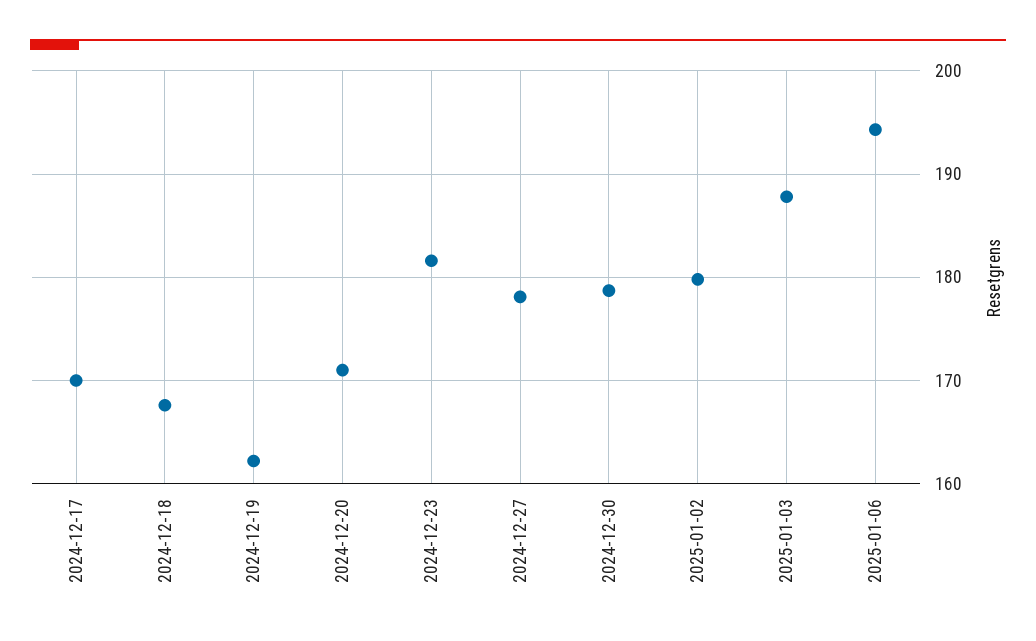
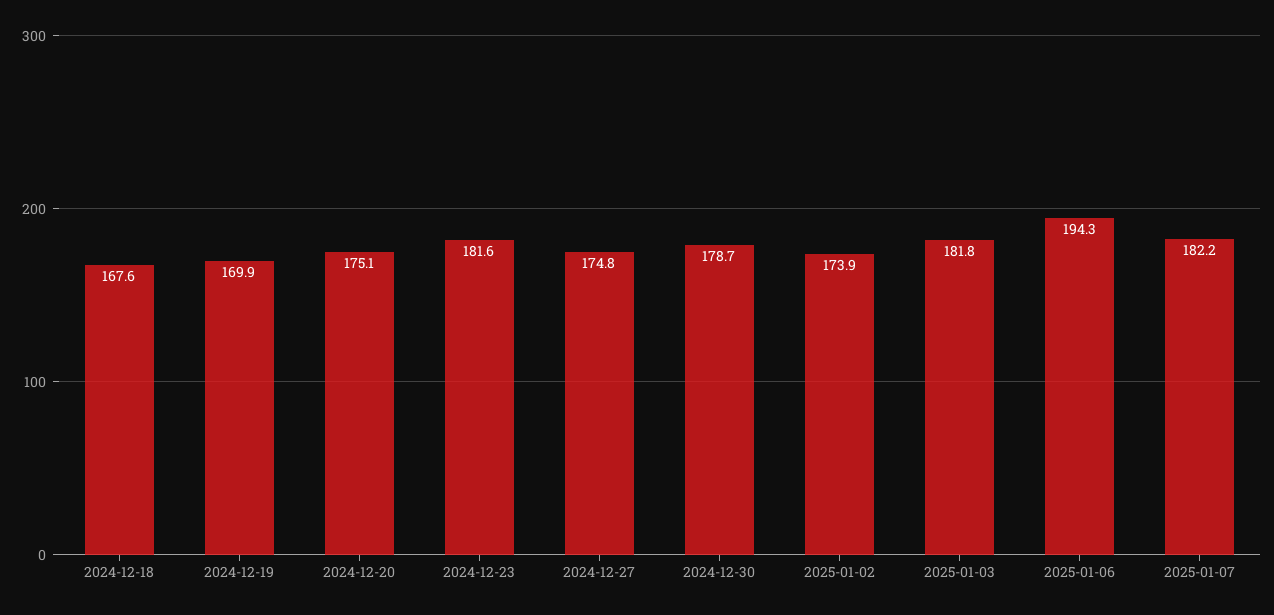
2024-12-17: 170 -> none
2024-12-19: 162 -> 169.9
2024-12-20: 171 -> 175.1
2024-12-27: 178 -> 174.8
2025-01-02: 180 -> 173.9
2025-01-03: 188 -> 181.8
2025-01-07: none -> 182.2

